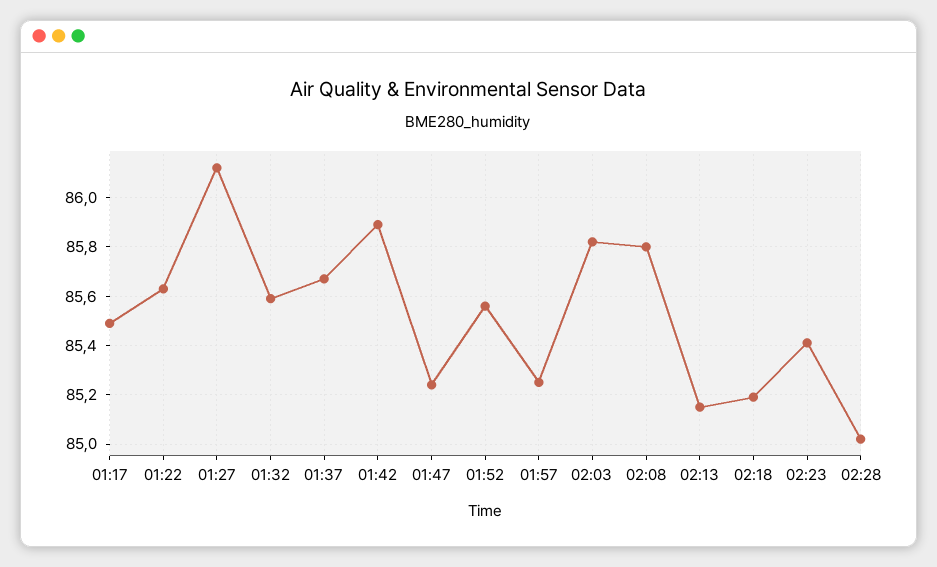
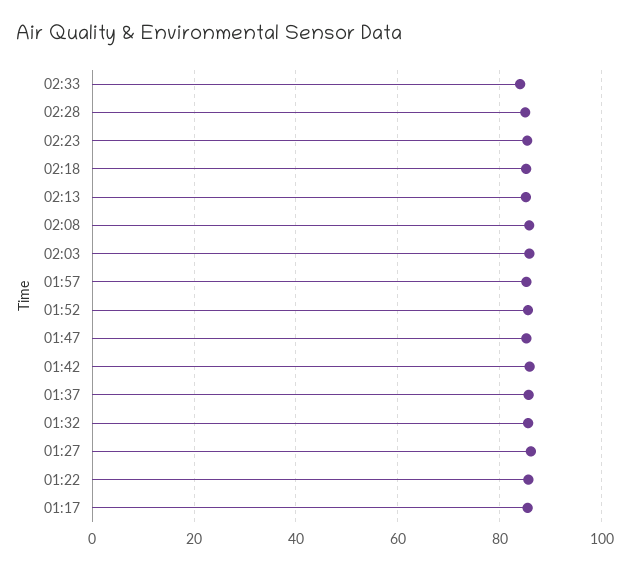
02:33: none -> 84

